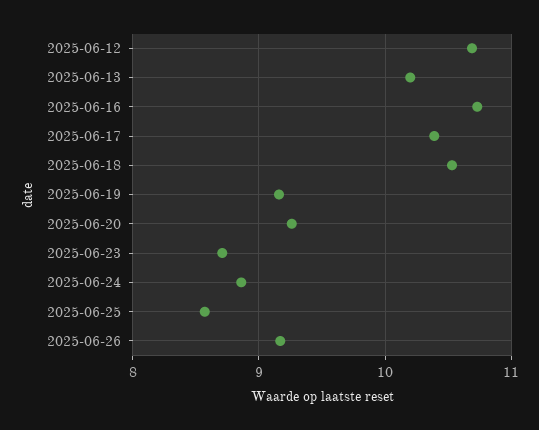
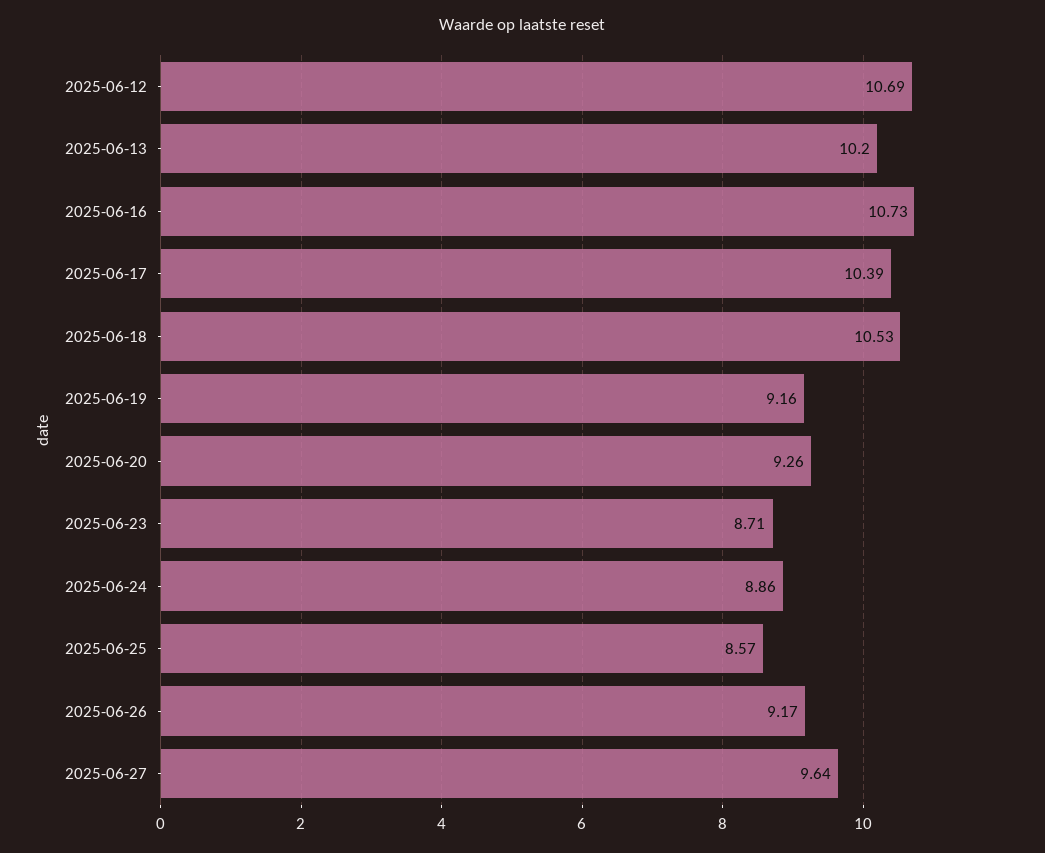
2025-06-27: none -> 9.64

